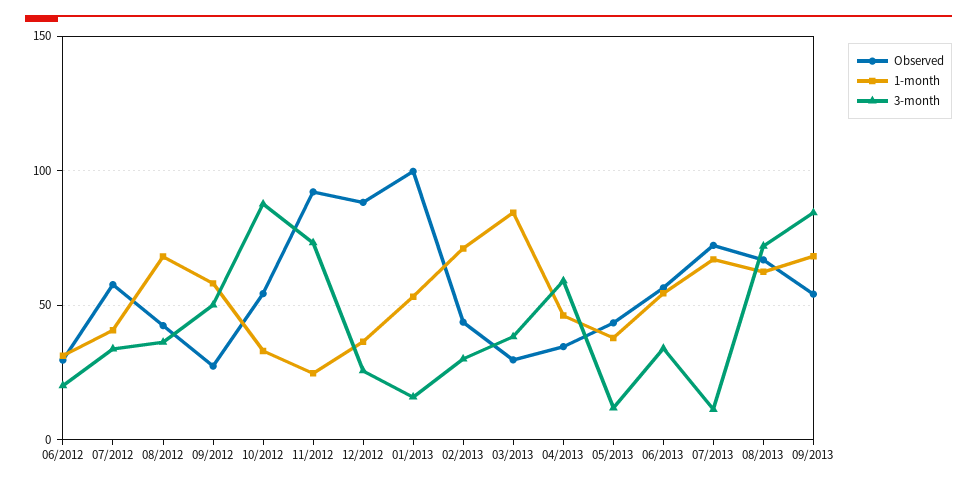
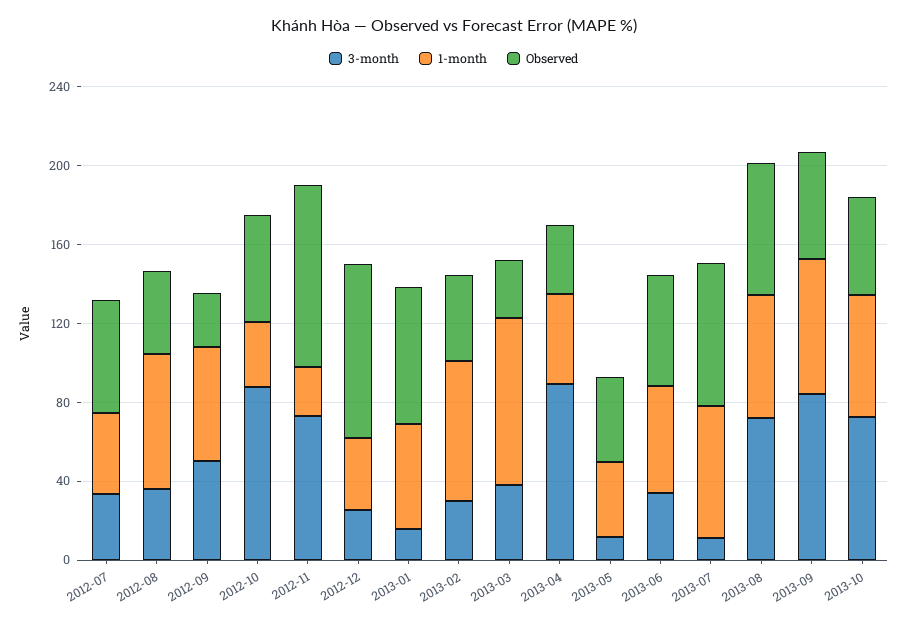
Observed, 06/2012: 30 -> none
1-month, 06/2012: 30 -> none
3-month, 06/2012: 20 -> none
Observed, 01/2013: 100 -> 70
3-month, 04/2013: 60 -> 90
3-month, 2013-10: none -> 70
1-month, 2013-10: none -> 60
Observed, 2013-10: none -> 50

